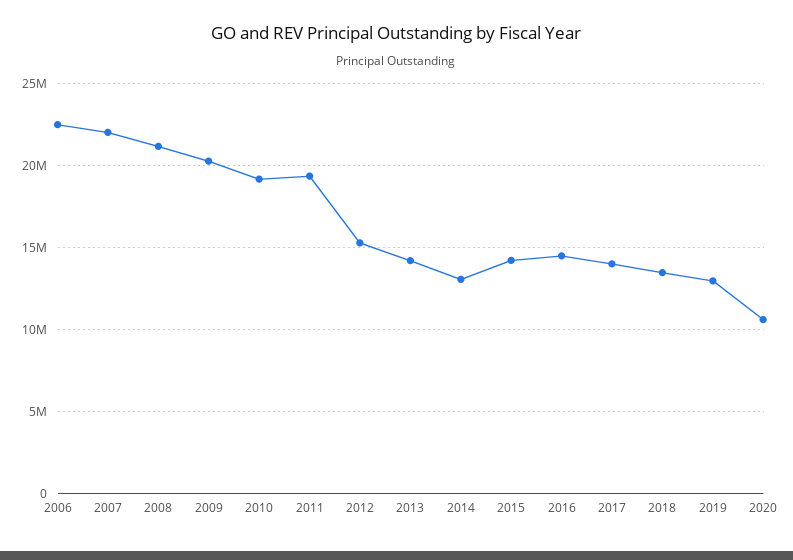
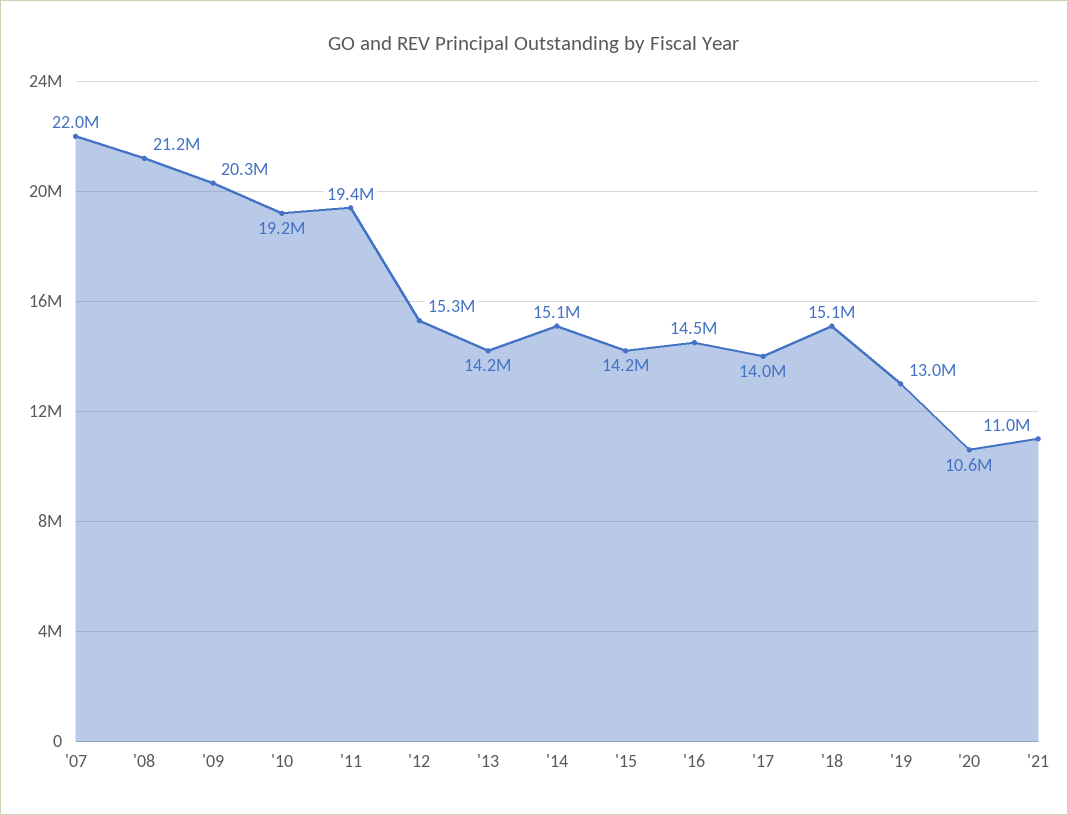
2006: 22500000 -> none
2014: 13000000 -> 15100000
2018: 13500000 -> 15100000
'21: none -> 11000000

